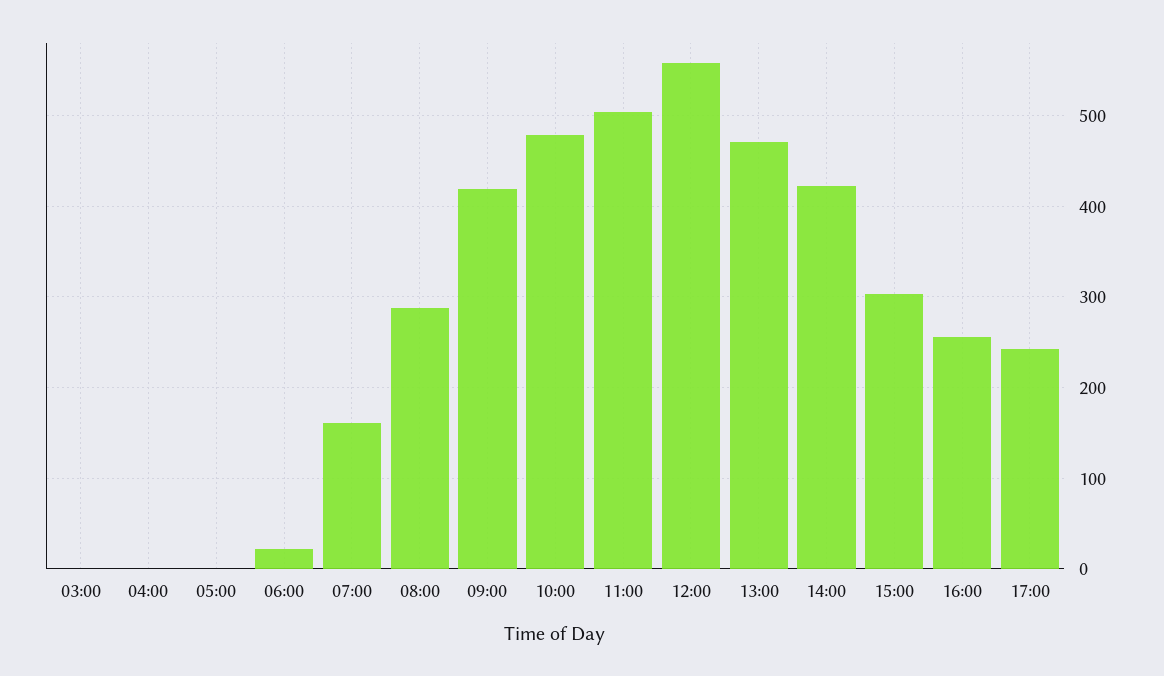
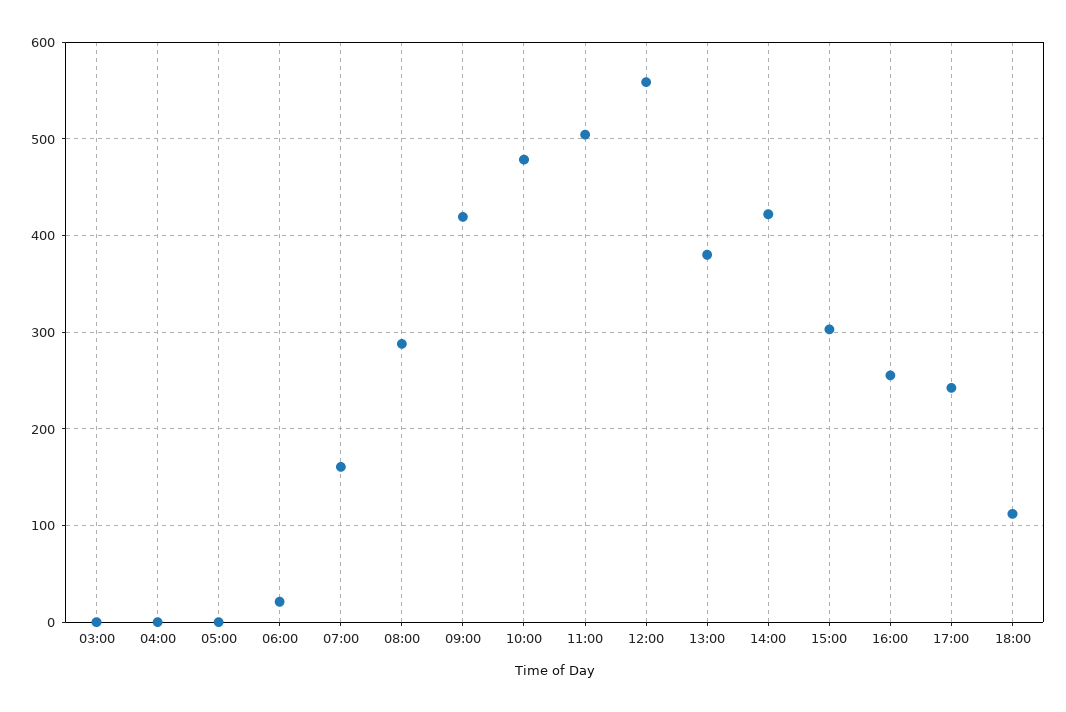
13:00: 470 -> 380
18:00: none -> 110

